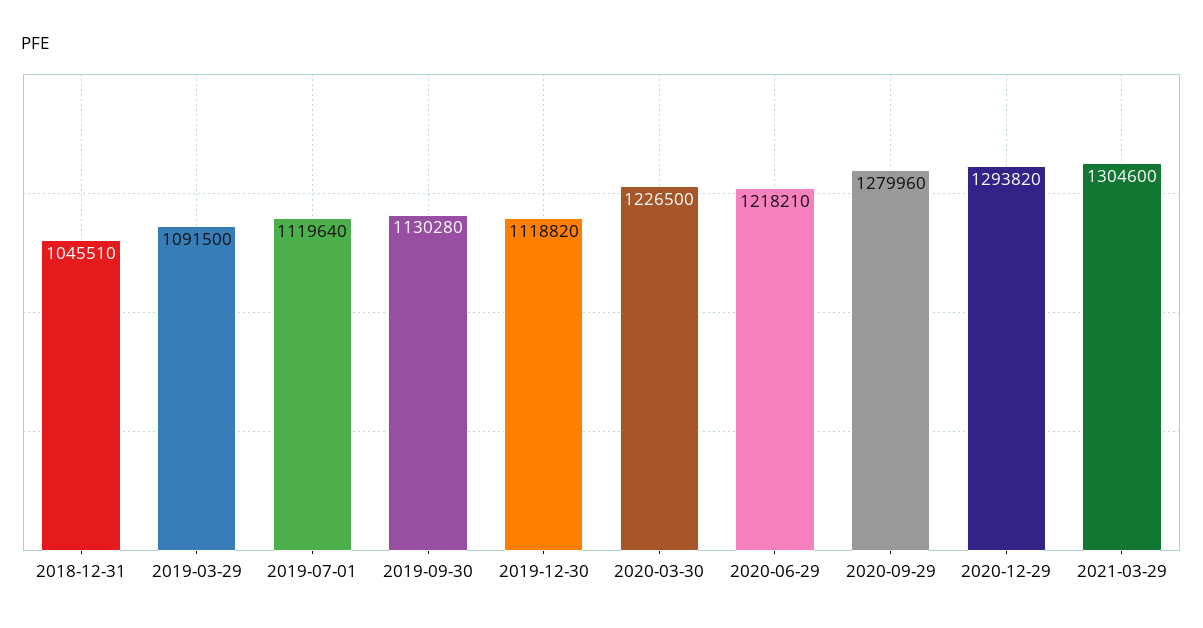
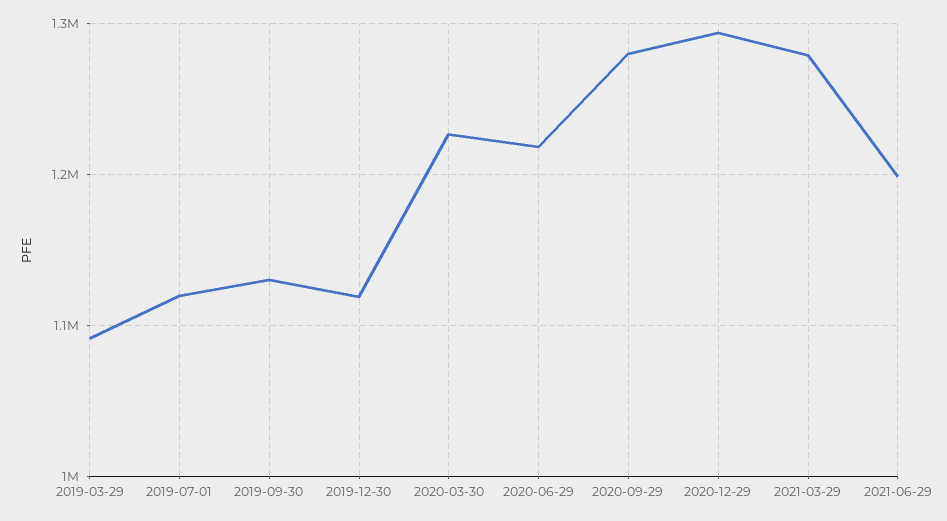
2018-12-31: 1045510 -> none
2021-03-29: 1304600 -> 1280000
2021-06-29: none -> 1200000

